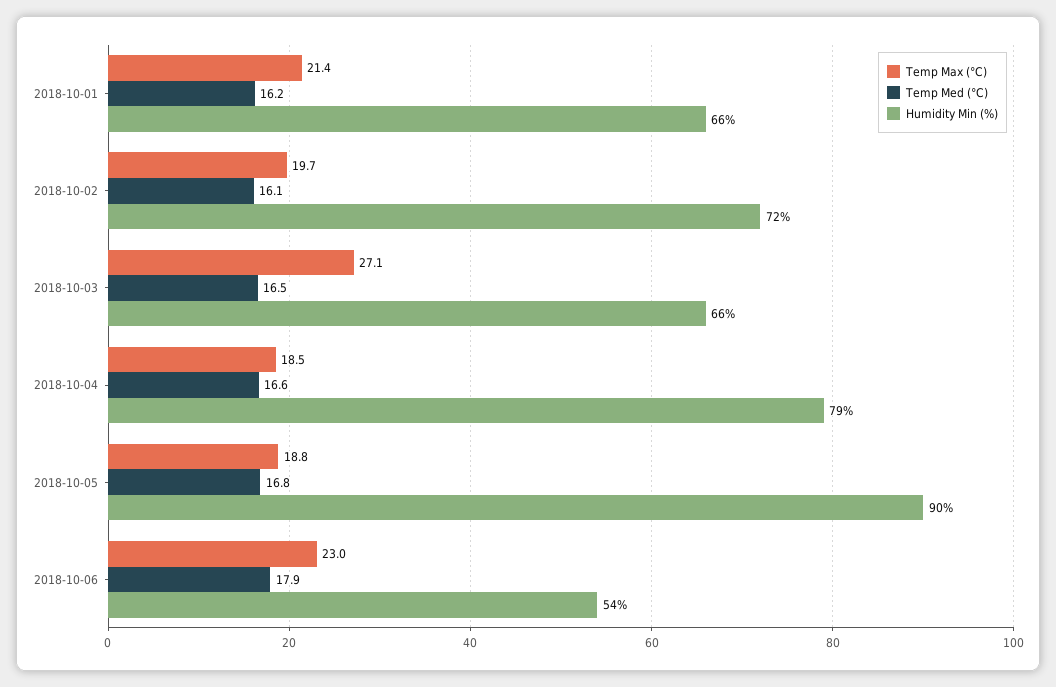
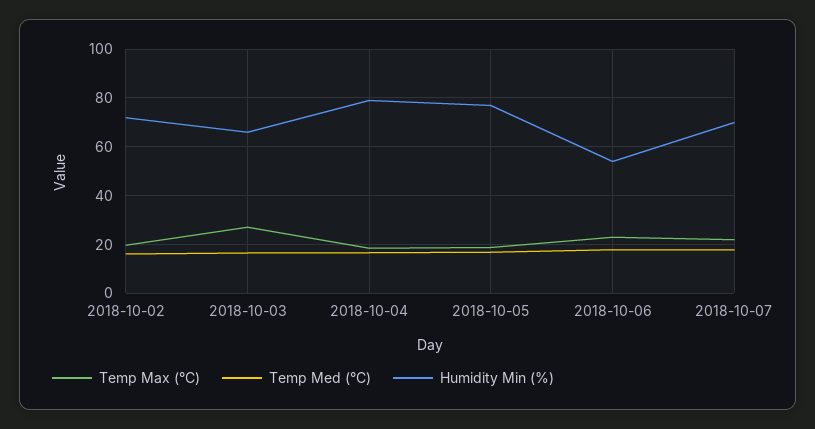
Temp Max (°C), 2018-10-01: 21.4 -> none
Temp Med (°C), 2018-10-01: 16.2 -> none
Humidity Min (%), 2018-10-01: 66 -> none
Humidity Min (%), 2018-10-05: 90 -> 77.5
Temp Max (°C), 2018-10-07: none -> 22.5
Temp Med (°C), 2018-10-07: none -> 17.5
Humidity Min (%), 2018-10-07: none -> 70

